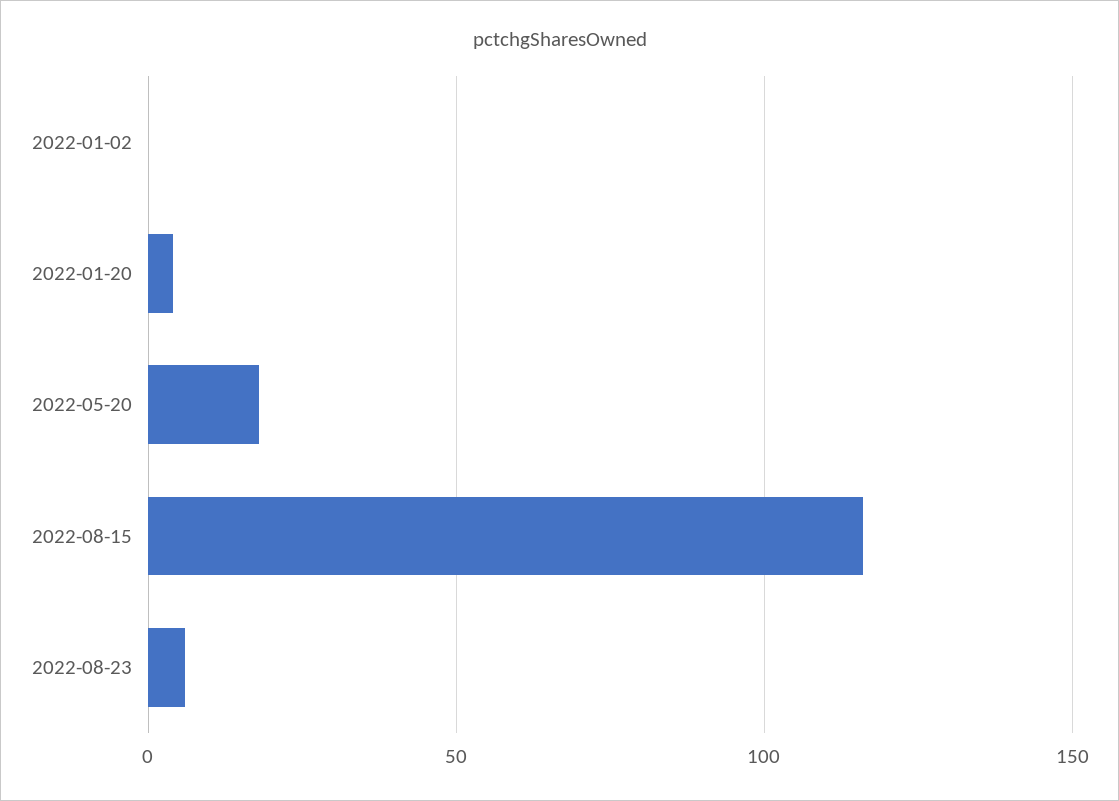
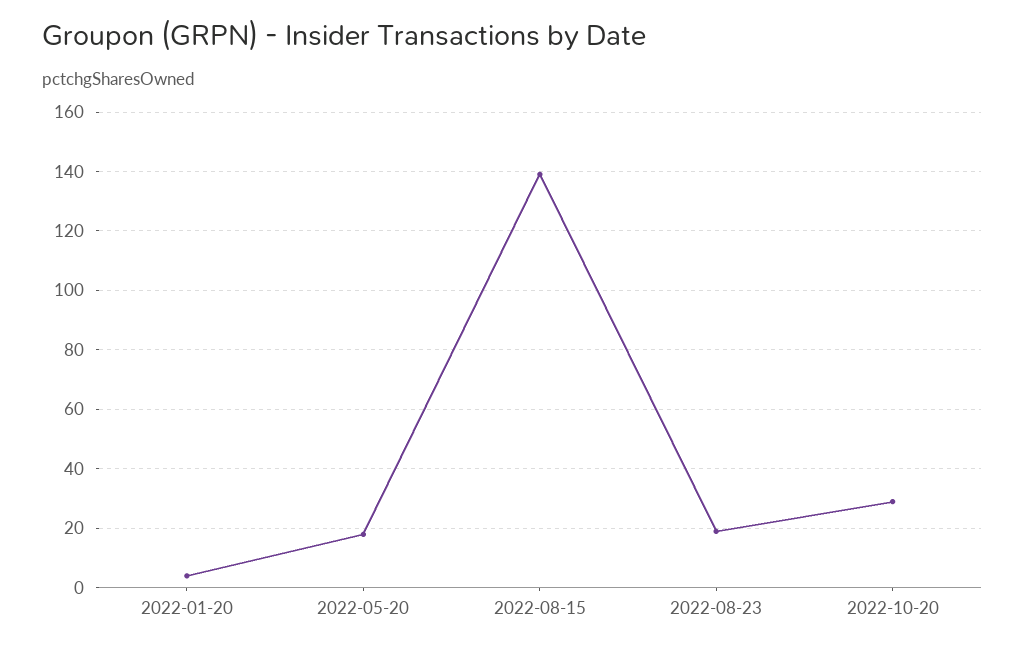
2022-01-02: 0 -> none
2022-08-15: 115 -> 140
2022-08-23: 5 -> 20
2022-10-20: none -> 30

